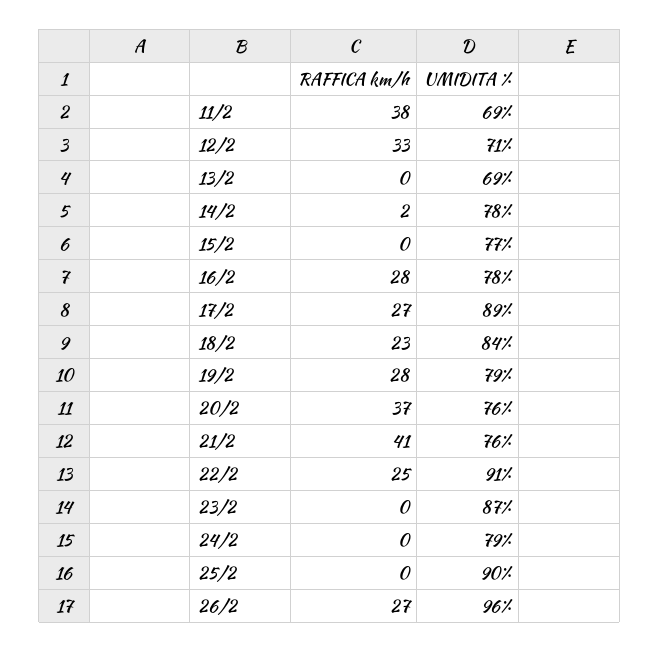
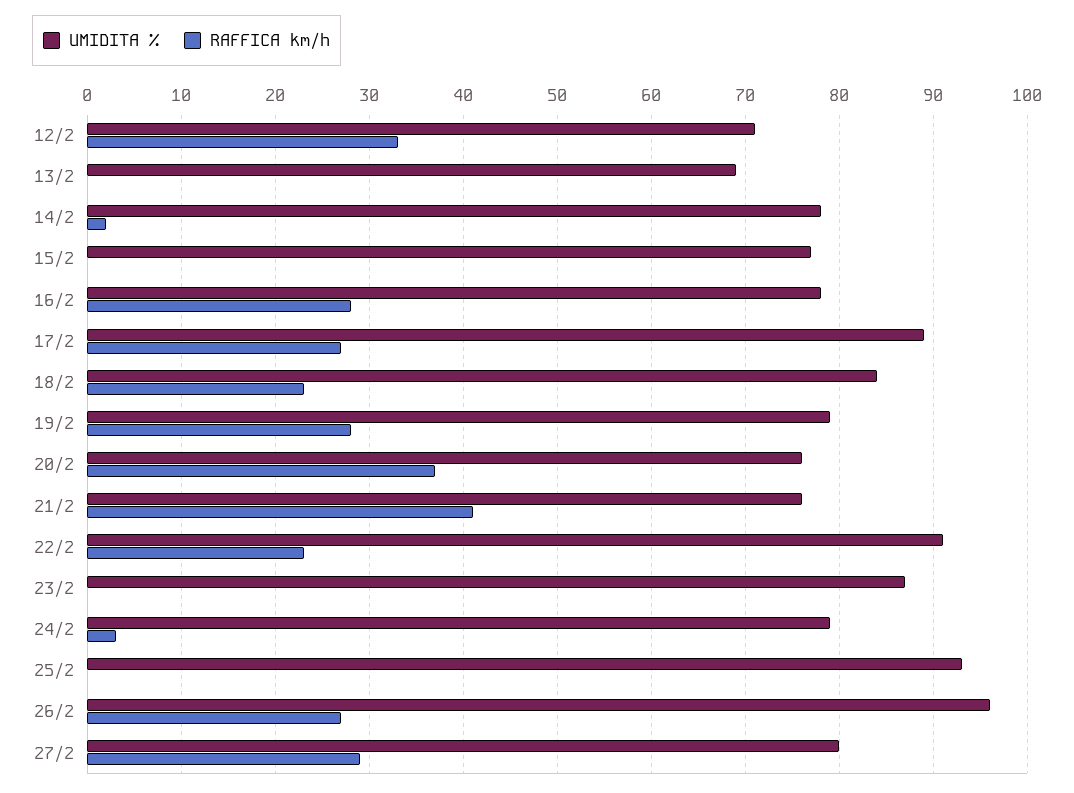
RAFFICA km/h, 11/2: 38 -> none
UMIDITA %, 11/2: 69 -> none
RAFFICA km/h, 22/2: 25 -> 23
RAFFICA km/h, 24/2: 0 -> 3
UMIDITA %, 25/2: 90 -> 93
UMIDITA %, 27/2: none -> 80
RAFFICA km/h, 27/2: none -> 29

